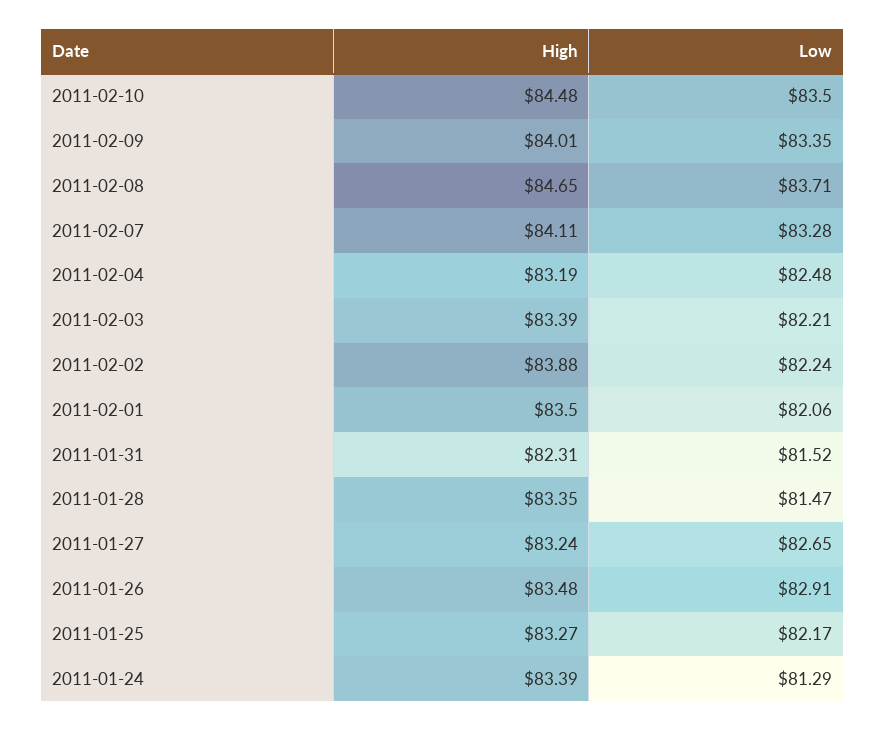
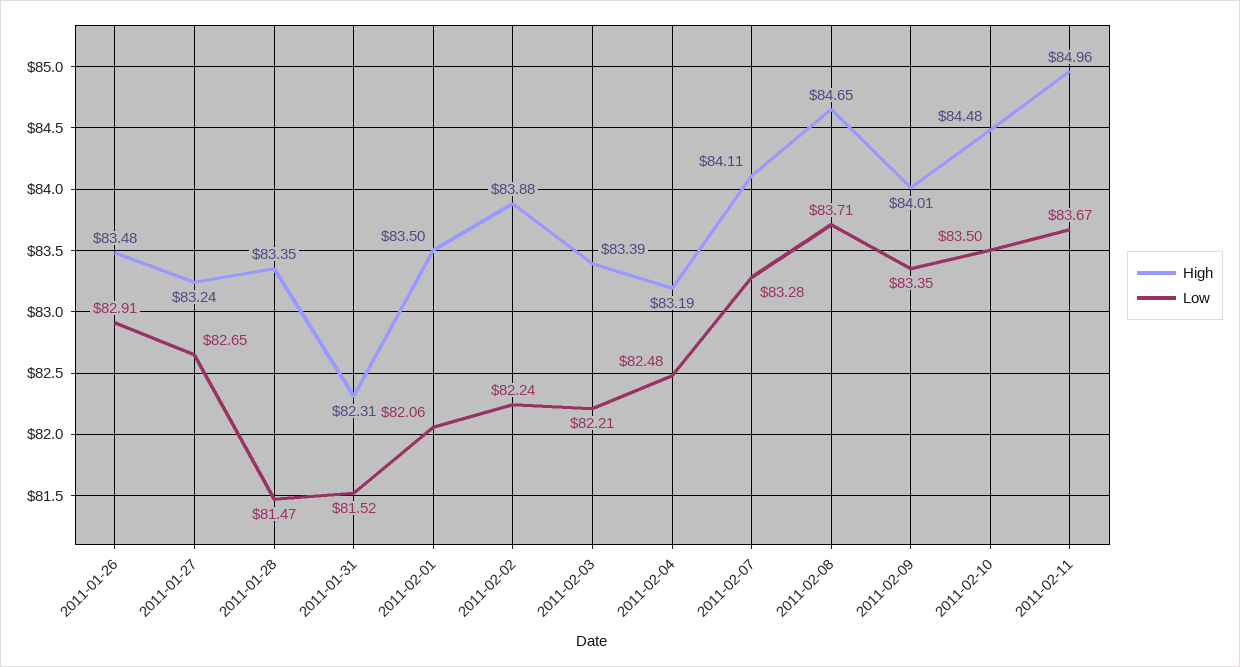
High, 2011-01-25: 83.27 -> none
Low, 2011-01-25: 82.17 -> none
High, 2011-01-24: 83.39 -> none
Low, 2011-01-24: 81.29 -> none
High, 2011-02-11: none -> 84.96
Low, 2011-02-11: none -> 83.67

